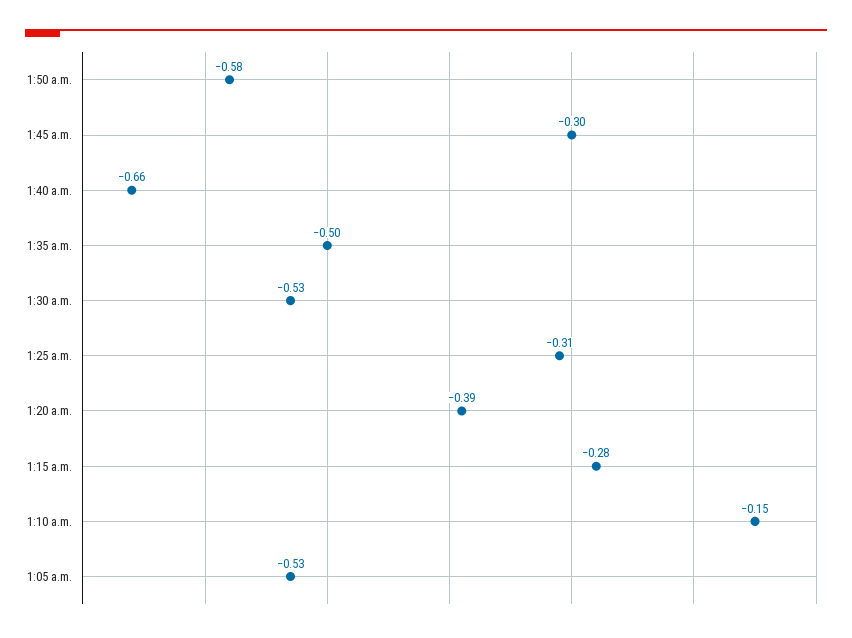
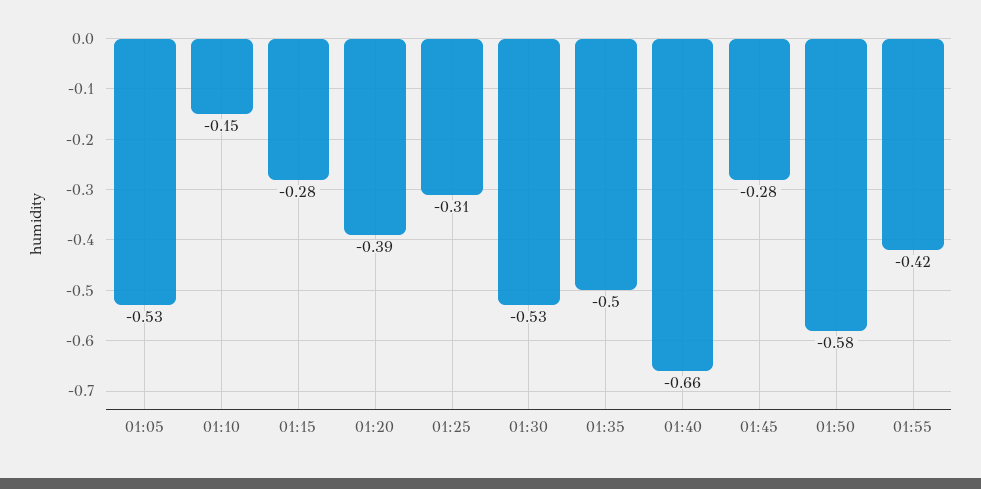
1:45 a.m.: -0.3 -> -0.28
01:55: none -> -0.42

